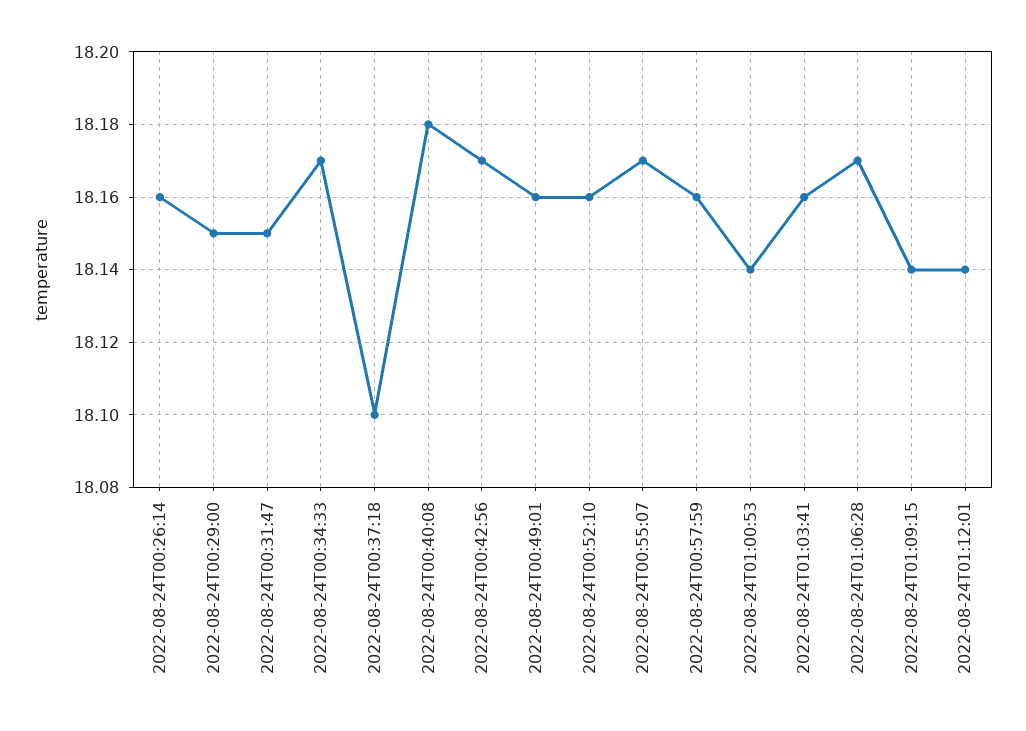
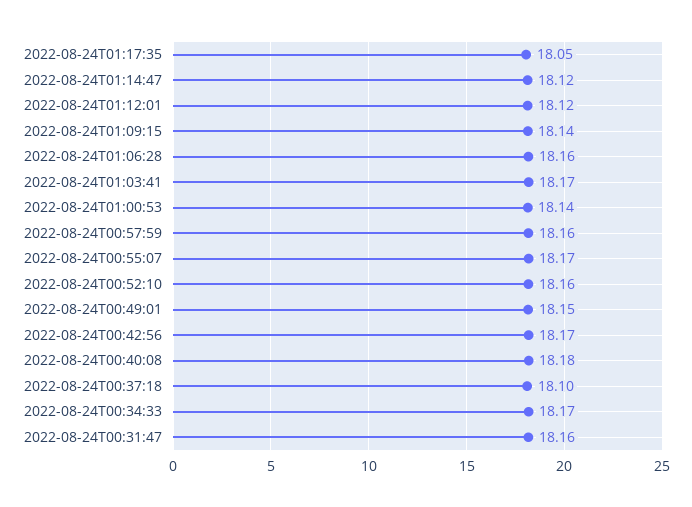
2022-08-24T00:26:14: 18.16 -> none
2022-08-24T00:29:00: 18.15 -> none
2022-08-24T00:31:47: 18.15 -> 18.16
2022-08-24T00:49:01: 18.16 -> 18.15
2022-08-24T01:03:41: 18.16 -> 18.17
2022-08-24T01:06:28: 18.17 -> 18.16
2022-08-24T01:12:01: 18.14 -> 18.12
2022-08-24T01:17:35: none -> 18.05
2022-08-24T01:14:47: none -> 18.12

